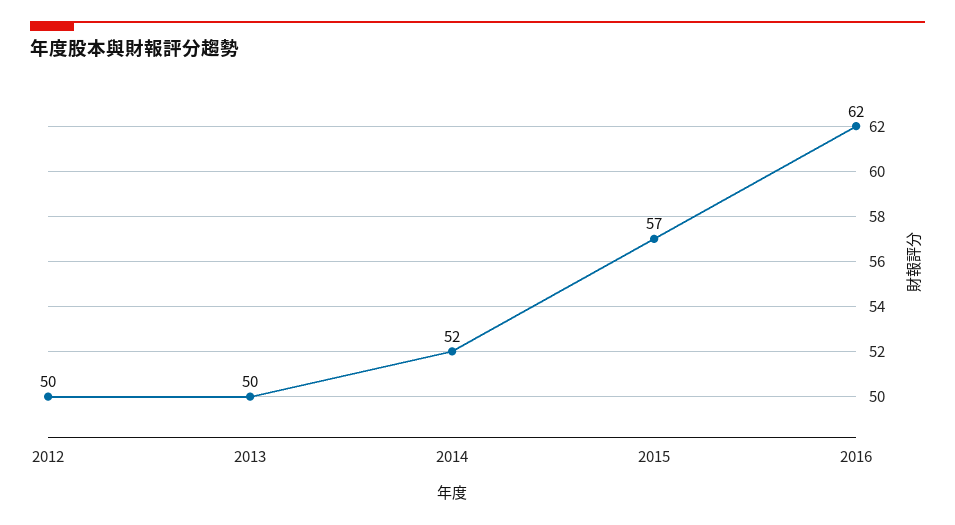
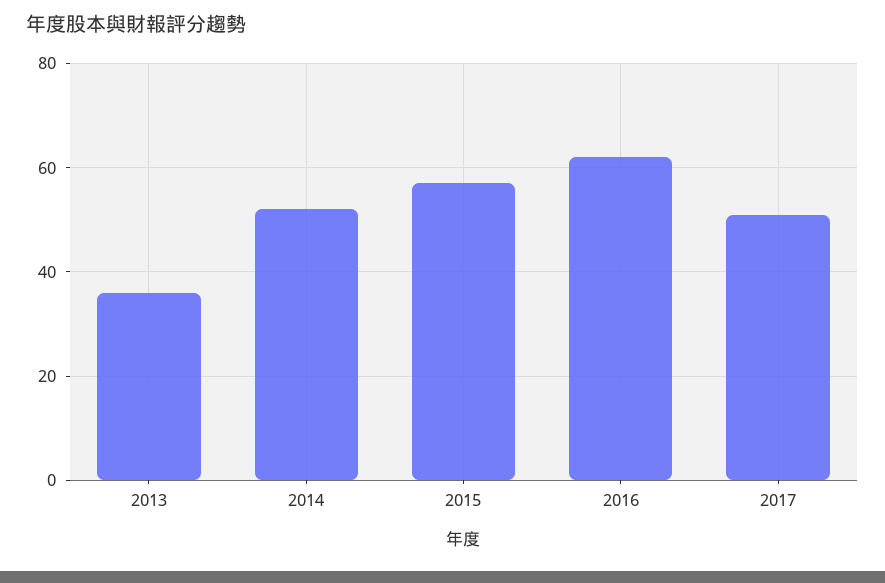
2012: 50 -> none
2013: 50 -> 35
2017: none -> 50

